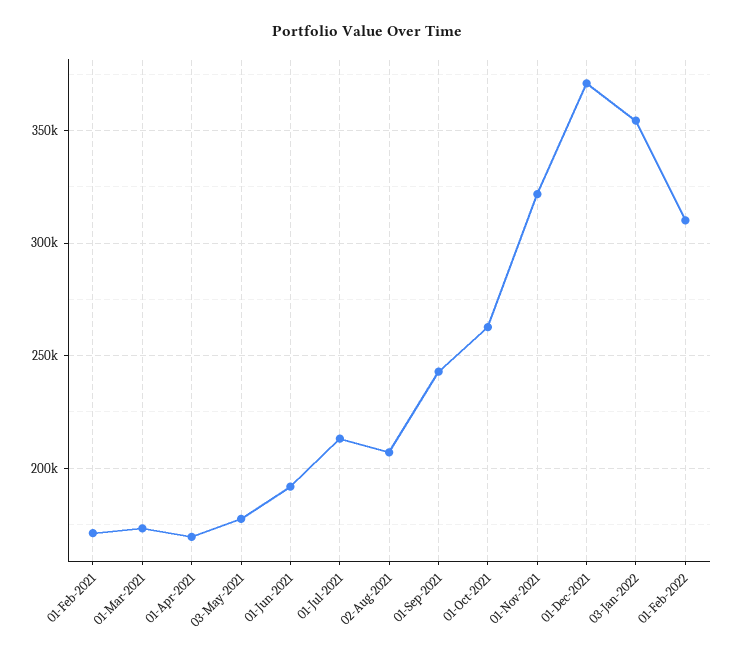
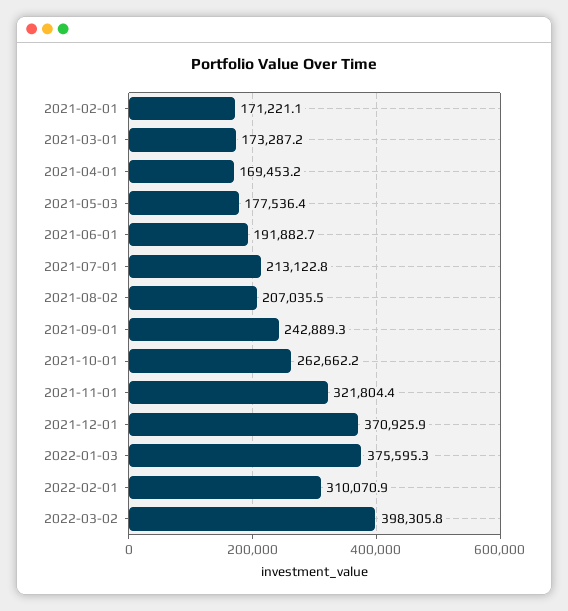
03-Jan-2022: 355000 -> 375595.3
2022-03-02: none -> 398305.8

